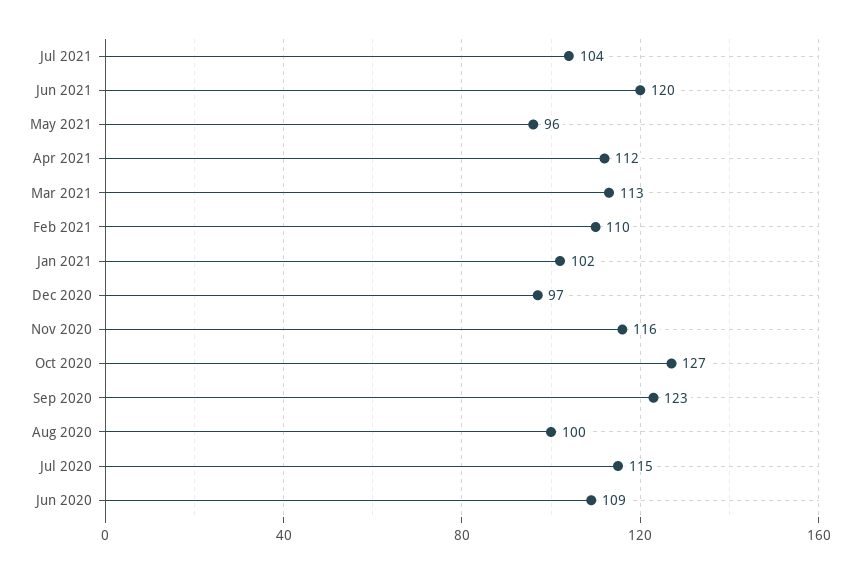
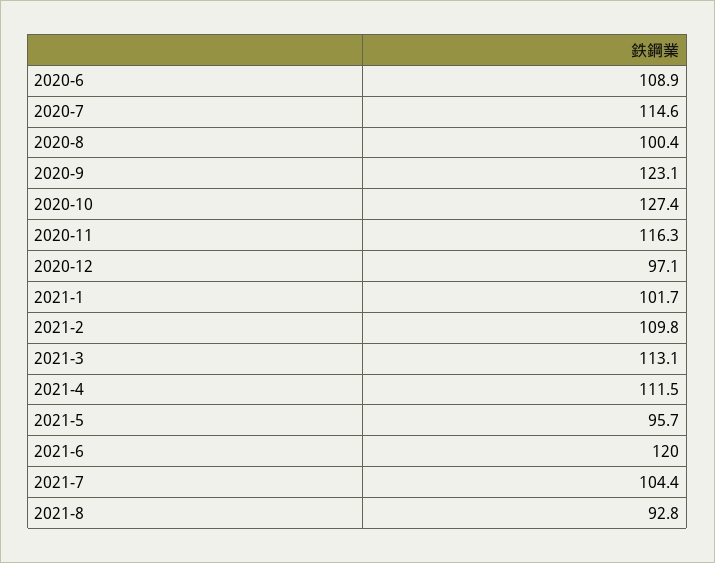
2021-8: none -> 92.8

